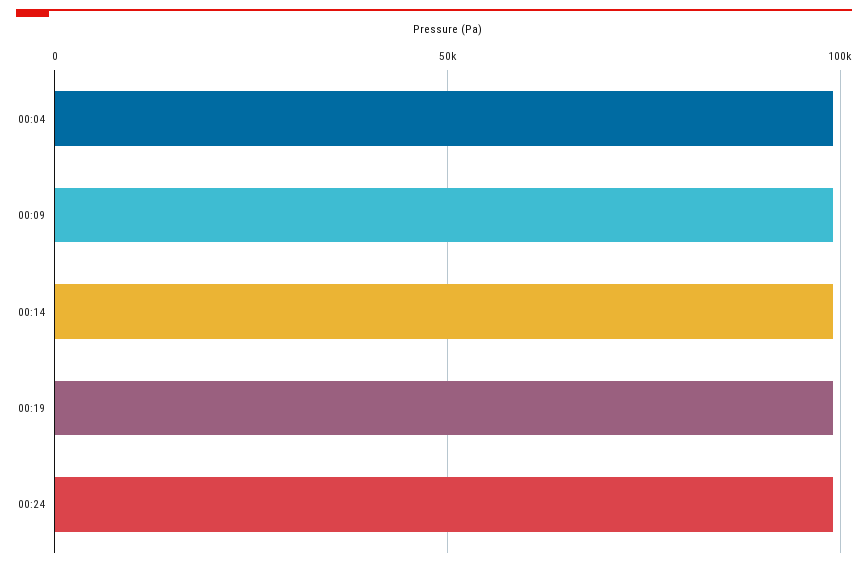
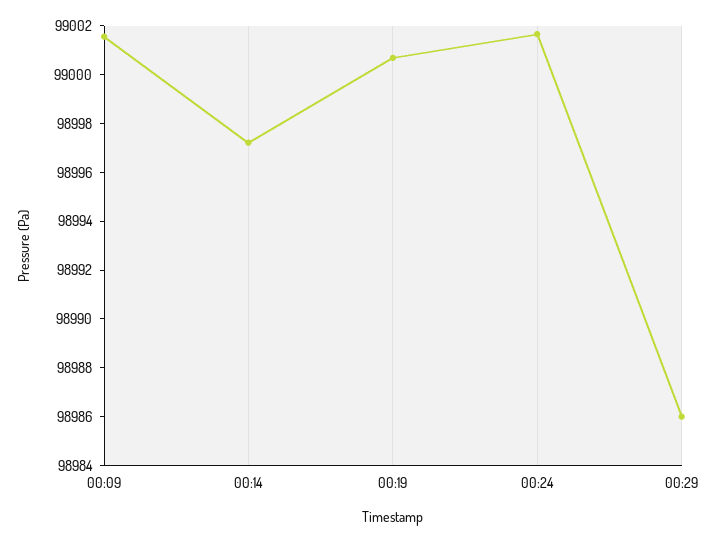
00:04: 100000 -> none
00:29: none -> 98986

